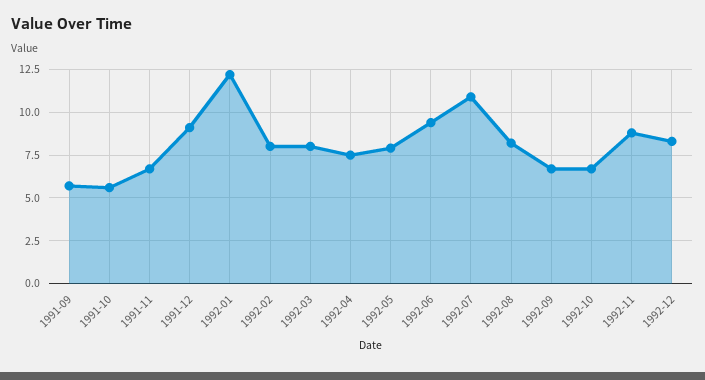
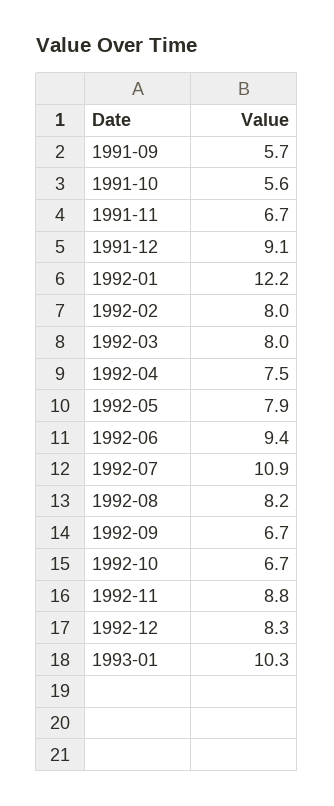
1993-01: none -> 10.3

